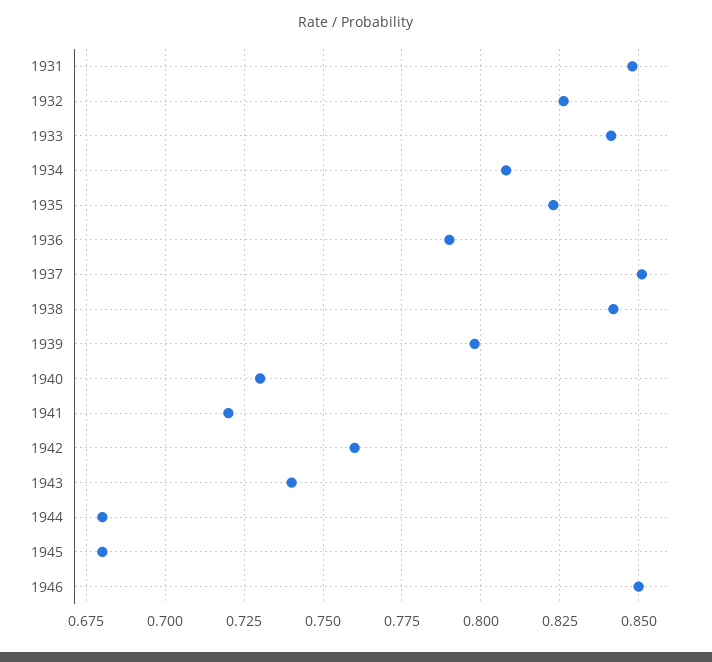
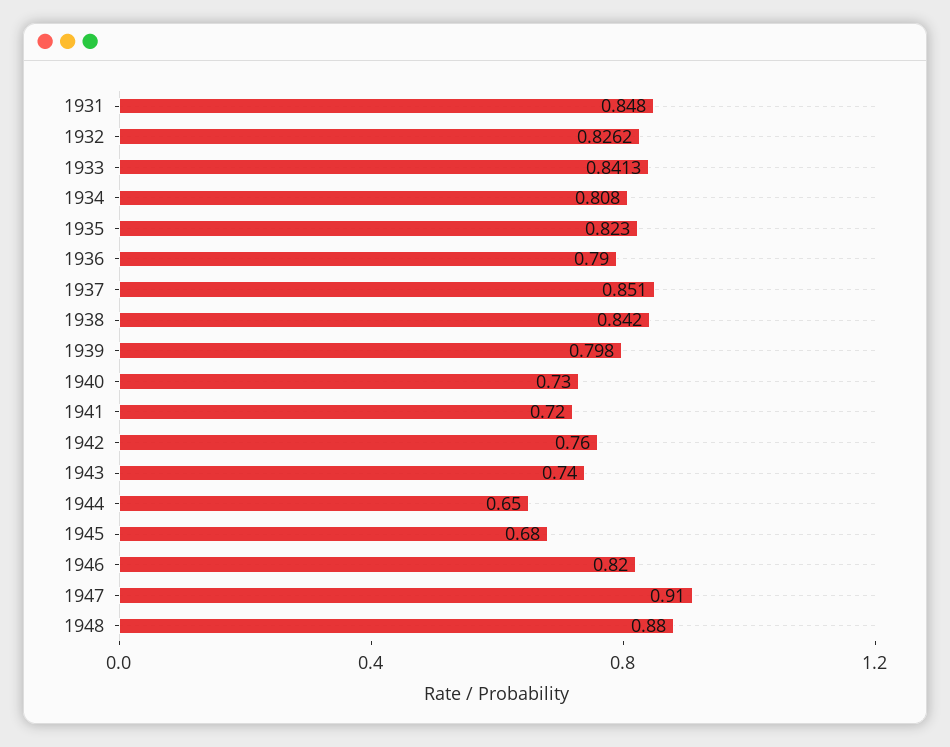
1944: 0.68 -> 0.65
1946: 0.85 -> 0.82
1947: none -> 0.91
1948: none -> 0.88

